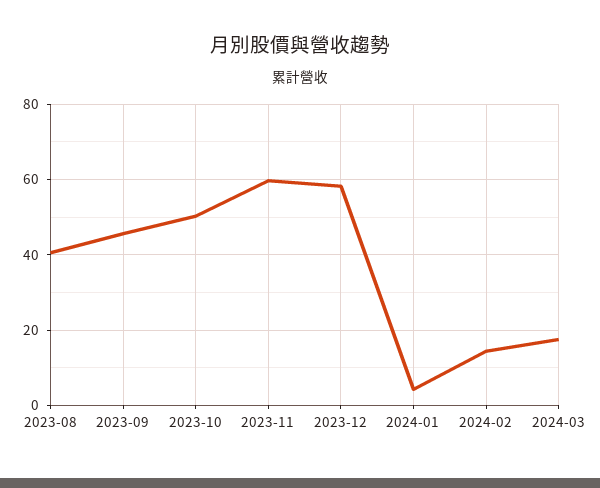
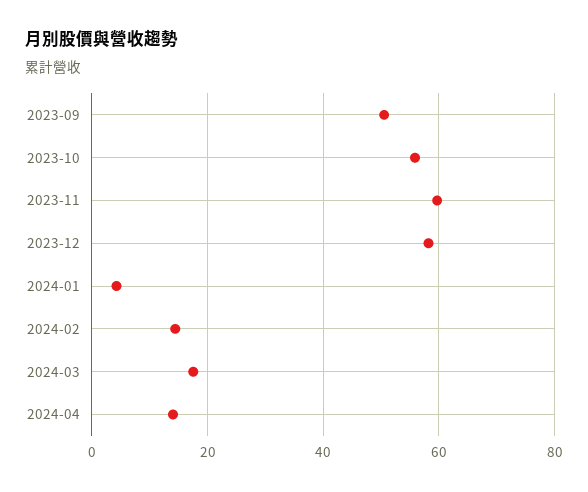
2023-08: 40 -> none
2023-09: 46 -> 50
2023-10: 50 -> 56
2024-04: none -> 14

